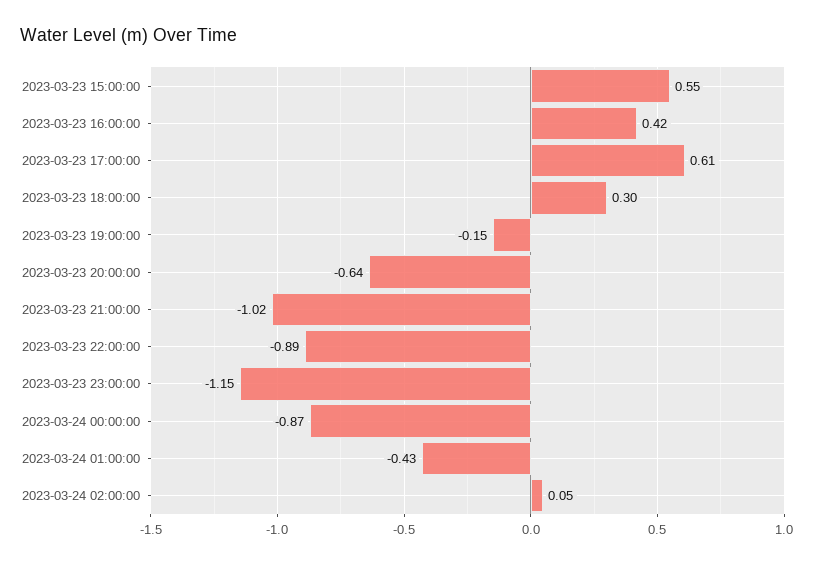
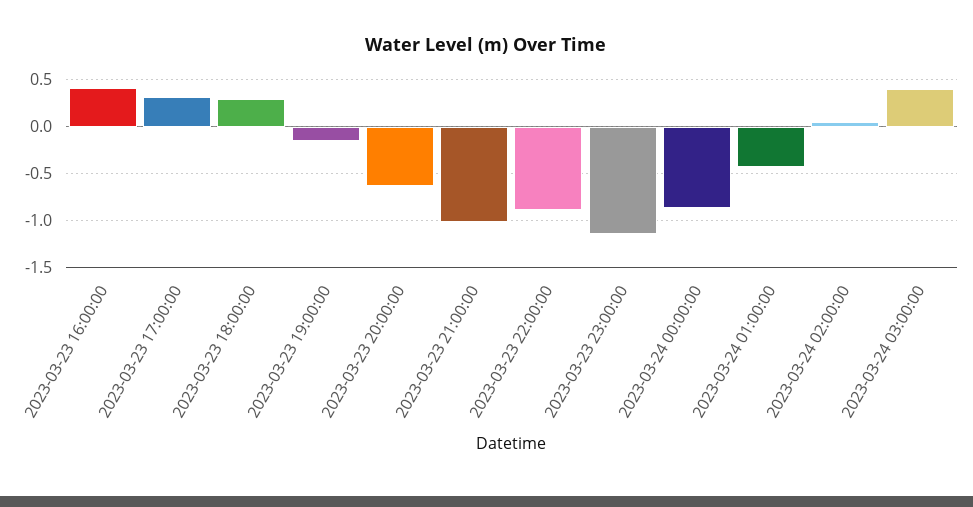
2023-03-23 15:00:00: 0.55 -> none
2023-03-23 17:00:00: 0.61 -> 0.3
2023-03-24 03:00:00: none -> 0.4

